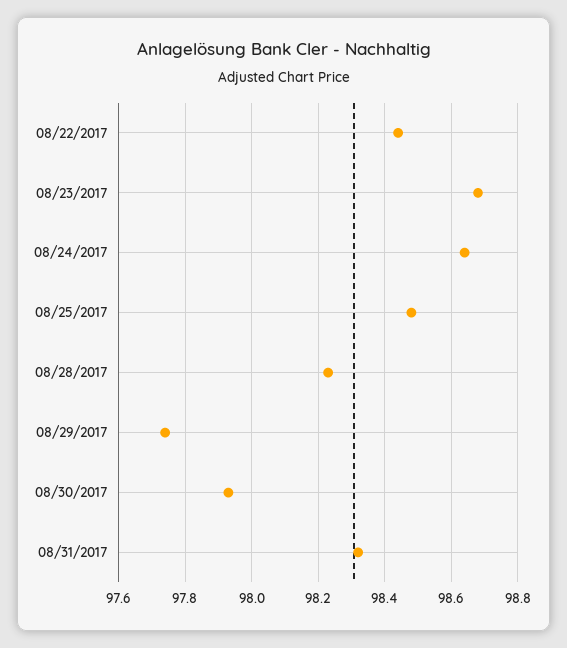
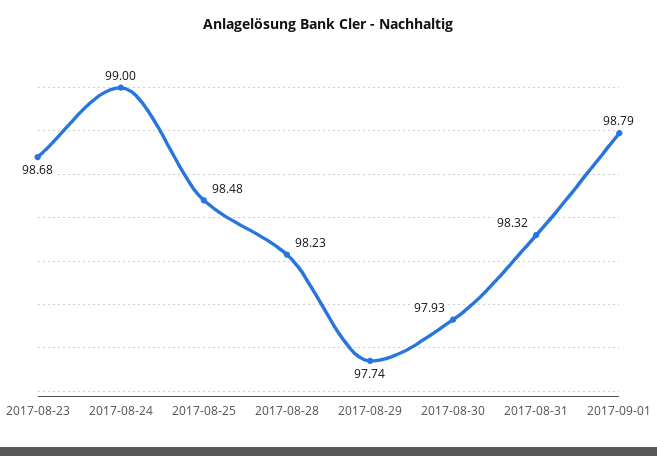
08/22/2017: 98.45 -> none
08/24/2017: 98.65 -> 99
2017-09-01: none -> 98.79

